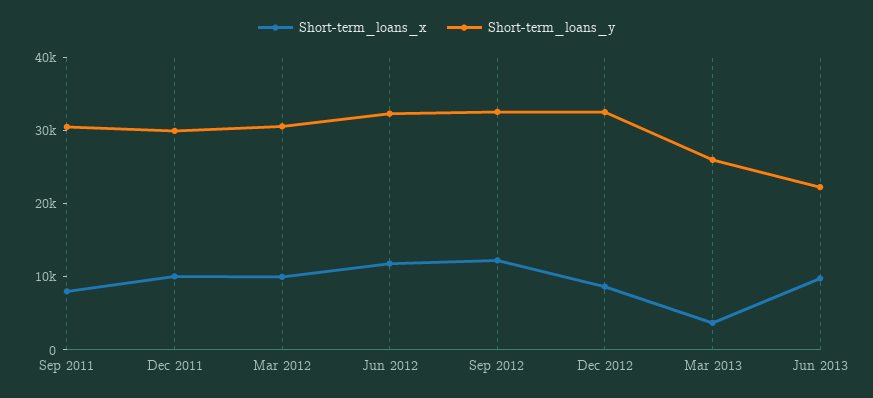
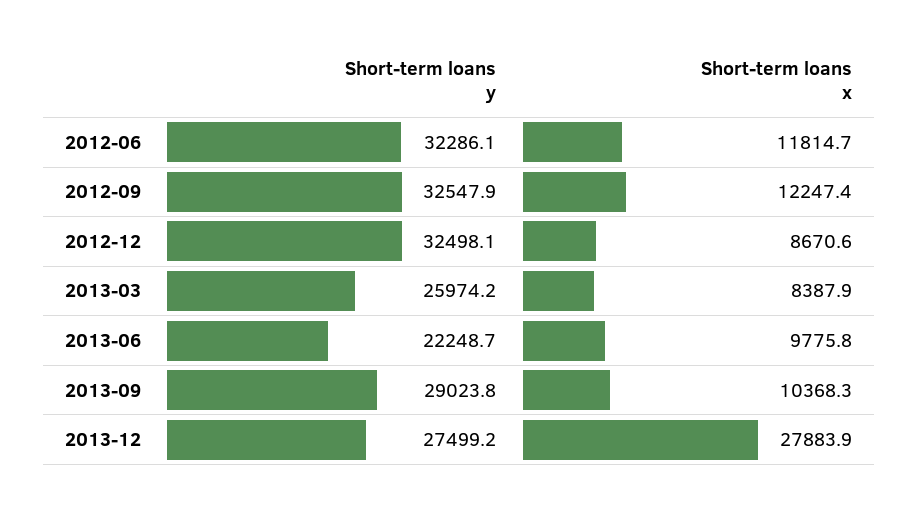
Short-term_loans_x, Sep 2011: 8000 -> none
Short-term_loans_y, Sep 2011: 30000 -> none
Short-term_loans_x, Dec 2011: 10000 -> none
Short-term_loans_y, Dec 2011: 30000 -> none
Short-term_loans_x, Mar 2012: 10000 -> none
Short-term_loans_y, Mar 2012: 30000 -> none
Short-term_loans_x, Mar 2013: 4000 -> 8387.9
Short-term_loans_y, 2013-09: none -> 29023.8
Short-term_loans_x, 2013-09: none -> 10368.3
Short-term_loans_y, 2013-12: none -> 27499.2
Short-term_loans_x, 2013-12: none -> 27883.9

